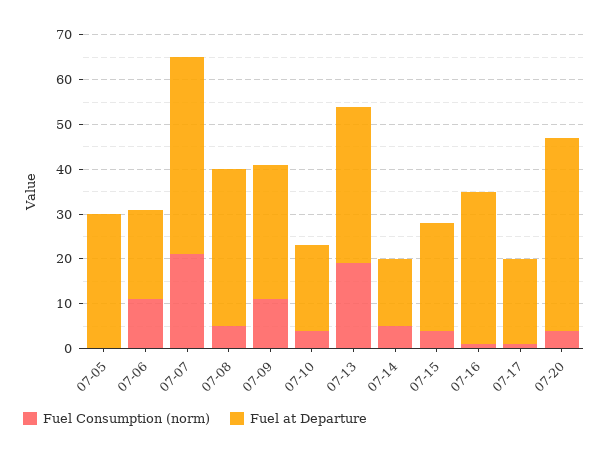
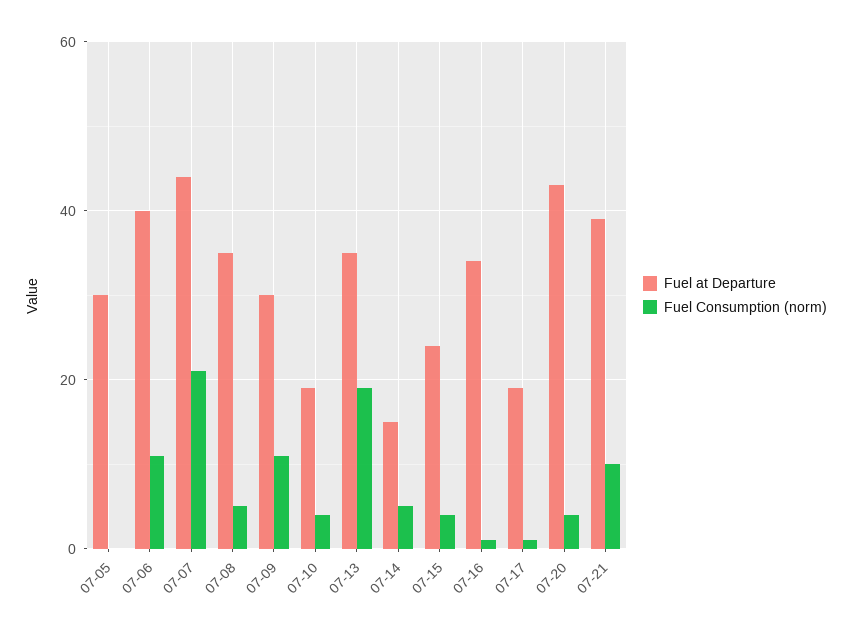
Fuel at Departure, 07-06: 20 -> 40
Fuel at Departure, 07-21: none -> 40
Fuel Consumption (norm), 07-21: none -> 10

